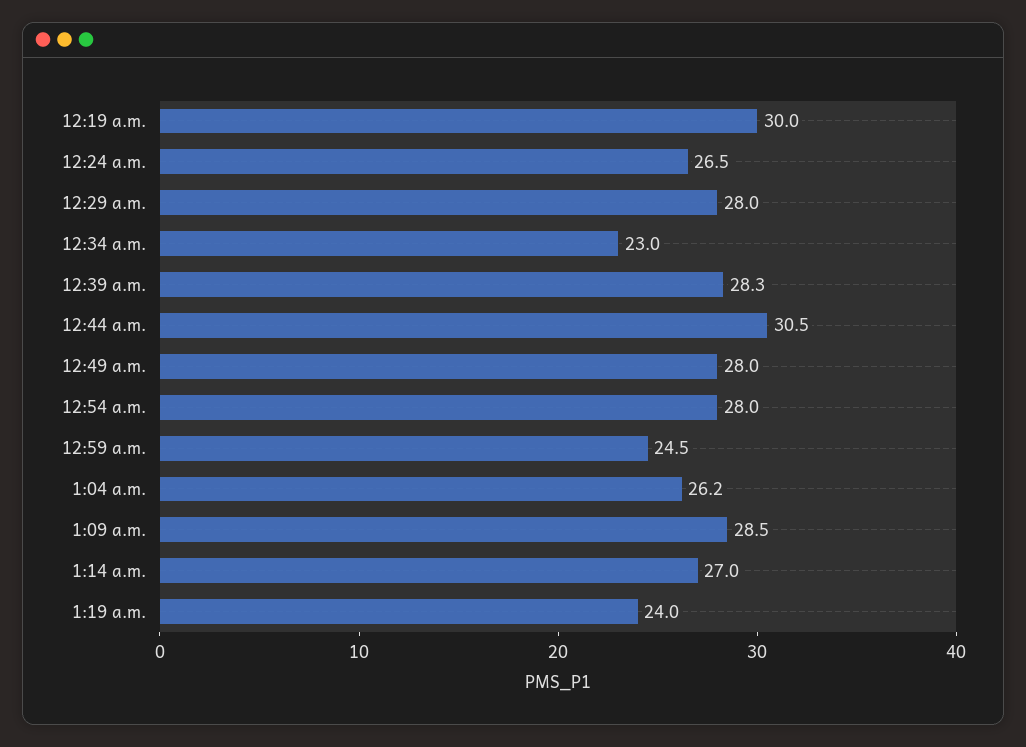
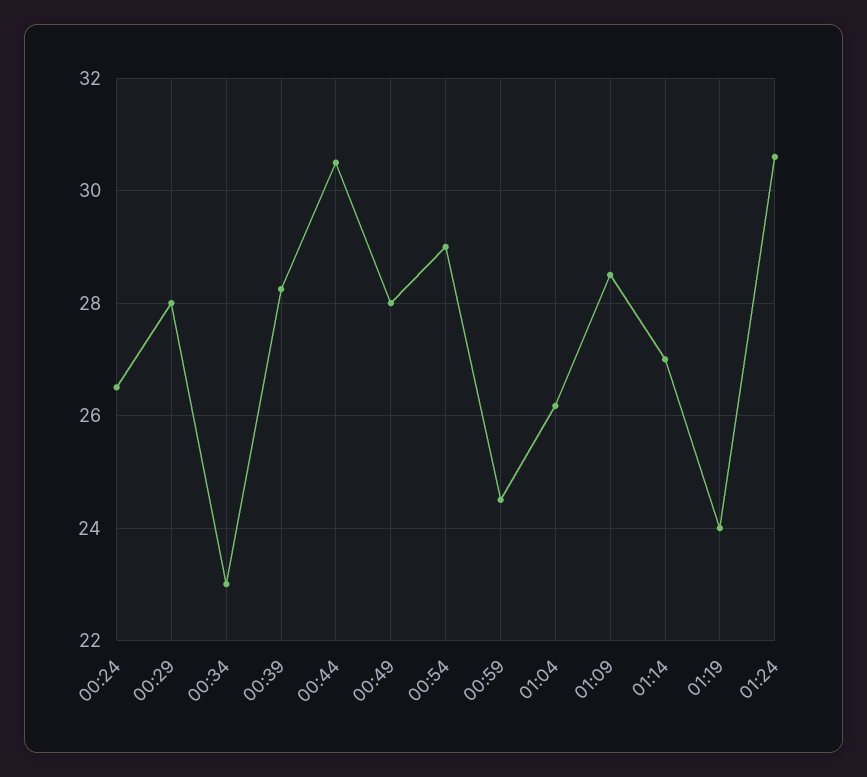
12:19 a.m.: 30 -> none
12:54 a.m.: 28 -> 29
01:24: none -> 30.6

